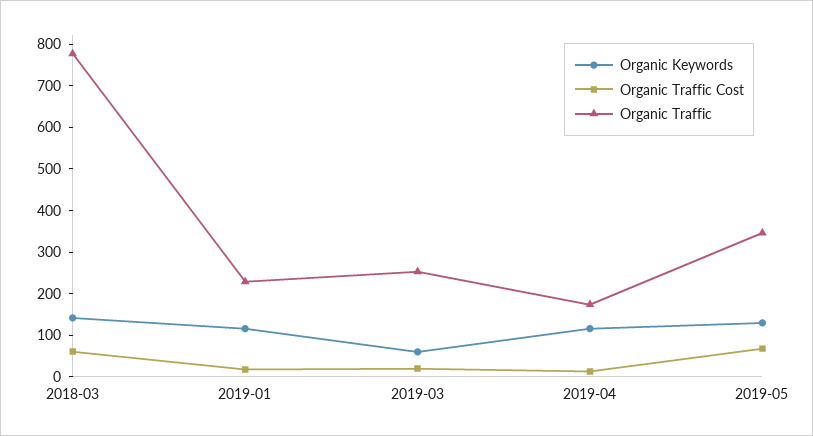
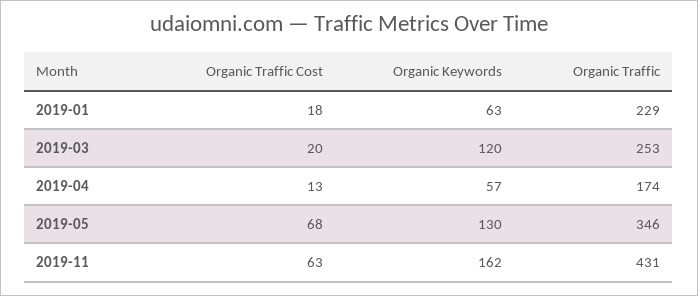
Organic Keywords, 2018-03: 140 -> none
Organic Traffic Cost, 2018-03: 60 -> none
Organic Traffic, 2018-03: 780 -> none
Organic Keywords, 2019-01: 120 -> 63
Organic Keywords, 2019-03: 60 -> 120
Organic Keywords, 2019-04: 120 -> 57
Organic Traffic Cost, 2019-11: none -> 63
Organic Keywords, 2019-11: none -> 162
Organic Traffic, 2019-11: none -> 431

